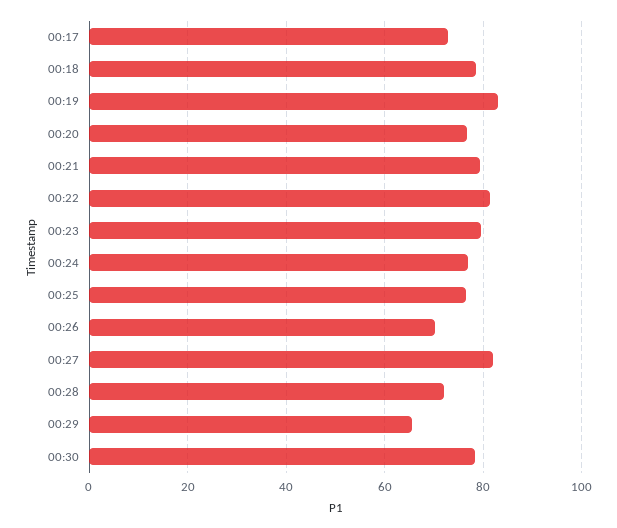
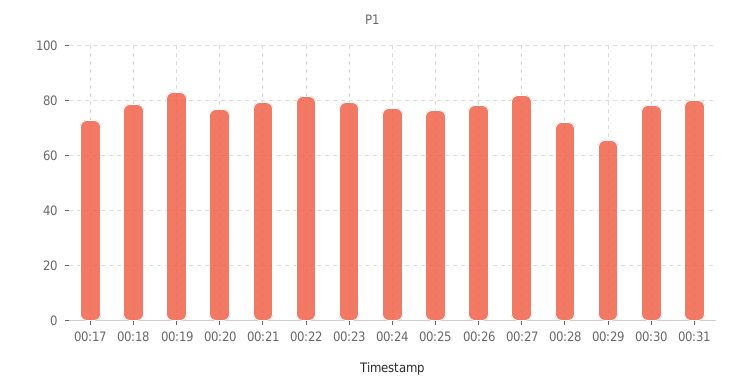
00:26: 70 -> 77.5
00:31: none -> 80

